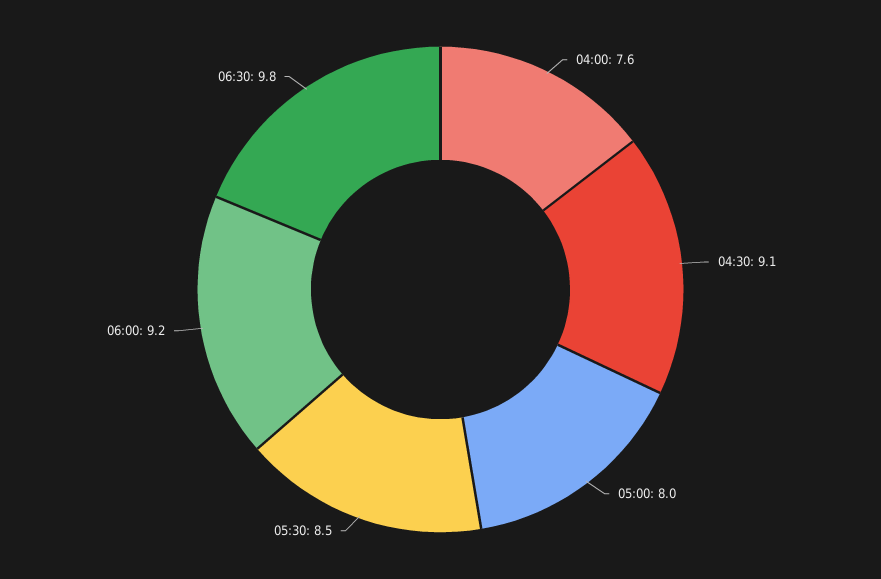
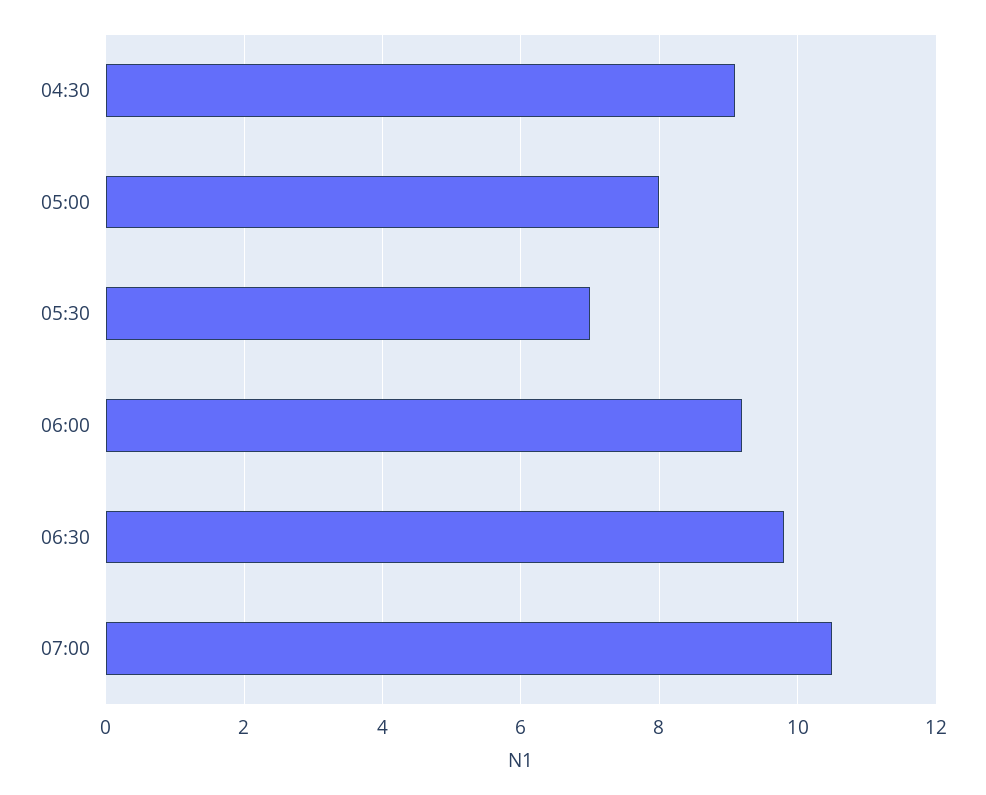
04:00: 7.6 -> none
05:30: 8.5 -> 7
07:00: none -> 10.5

